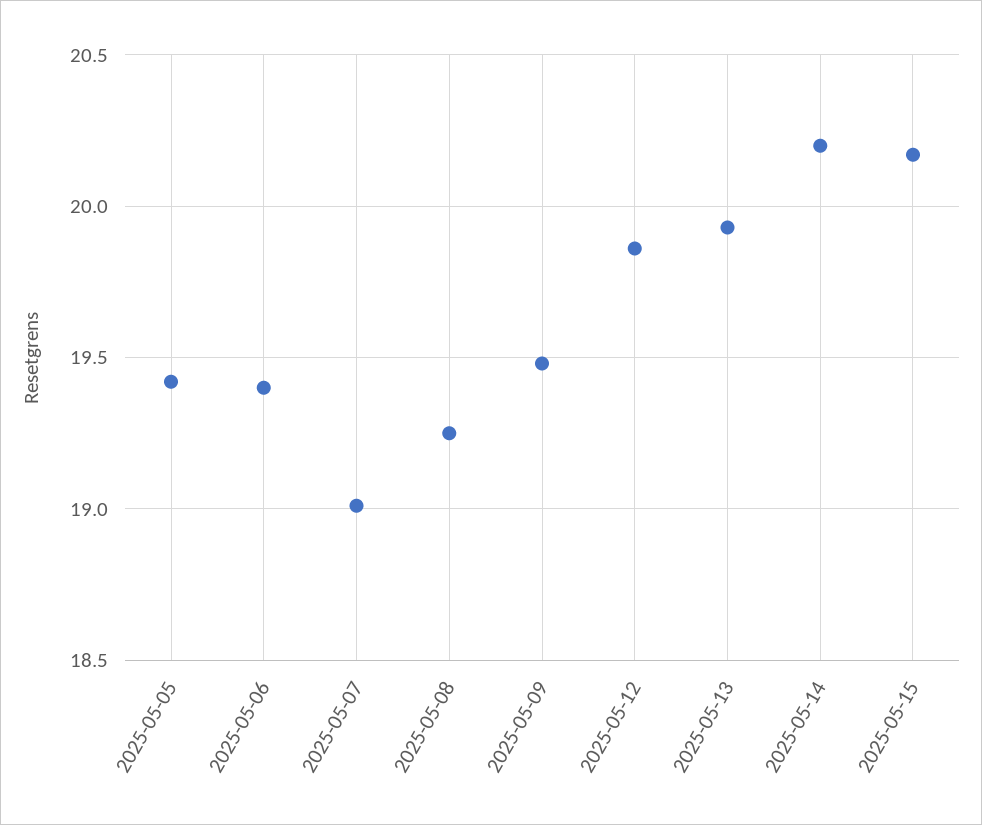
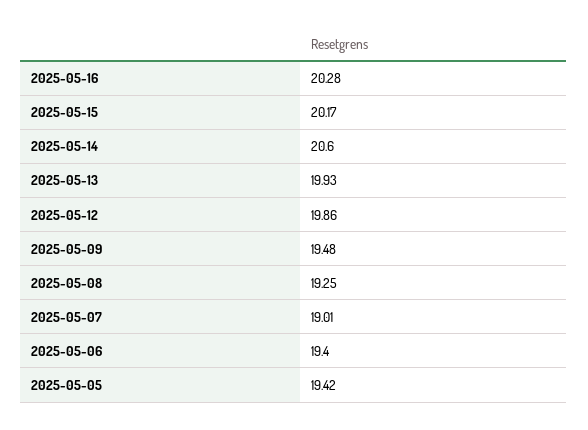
2025-05-14: 20.2 -> 20.6
2025-05-16: none -> 20.28

